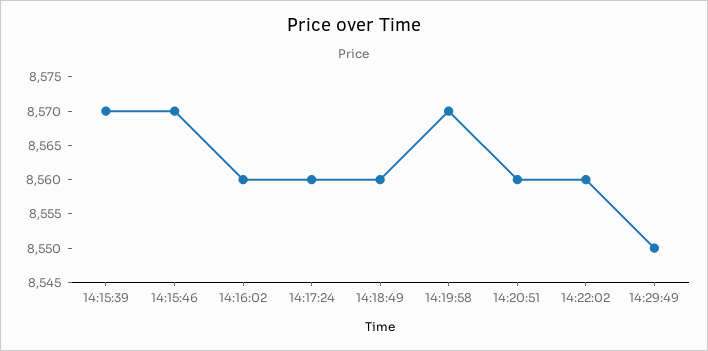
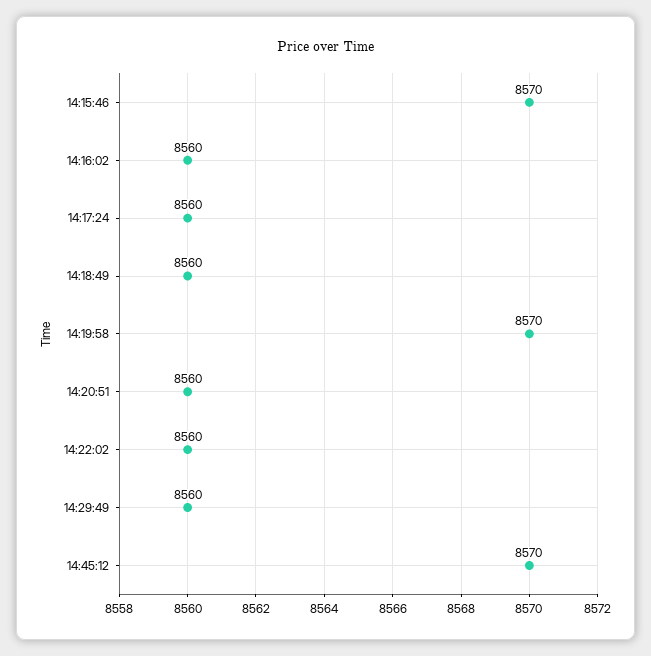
14:15:39: 8570 -> none
14:29:49: 8550 -> 8560
14:45:12: none -> 8570

